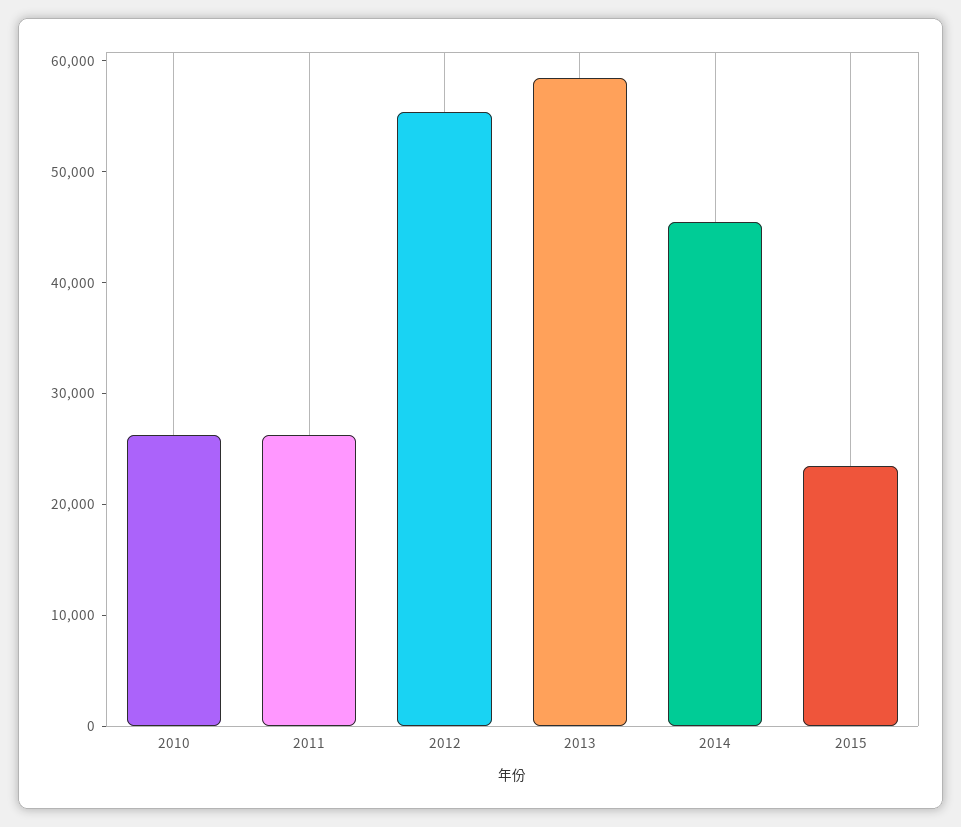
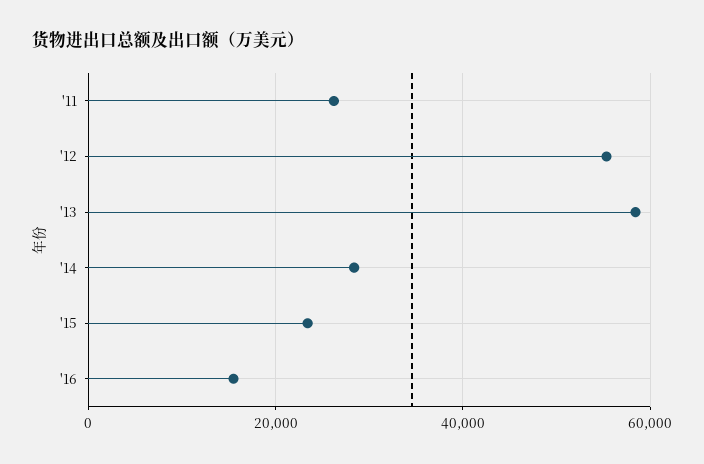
2010: 26000 -> none
2014: 46000 -> 28000
'16: none -> 16000

